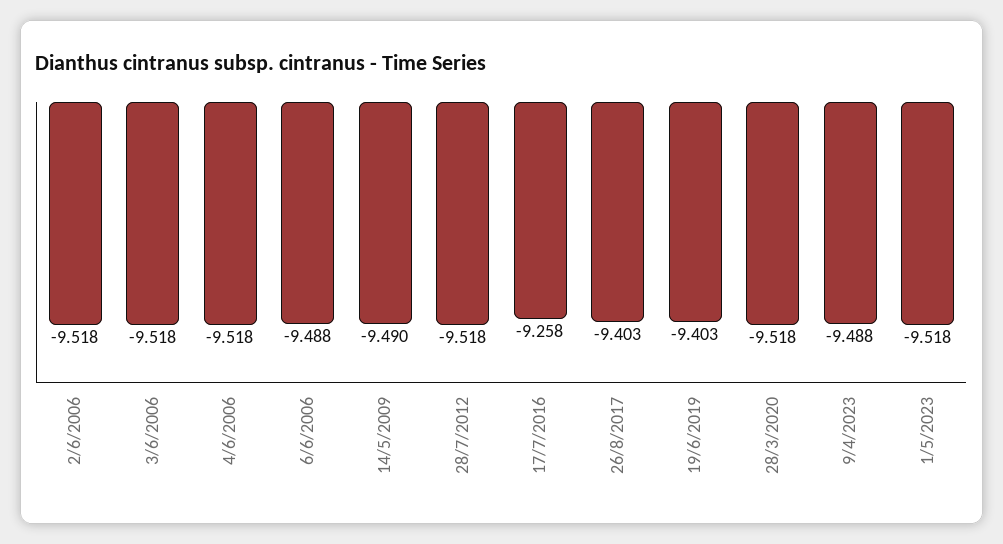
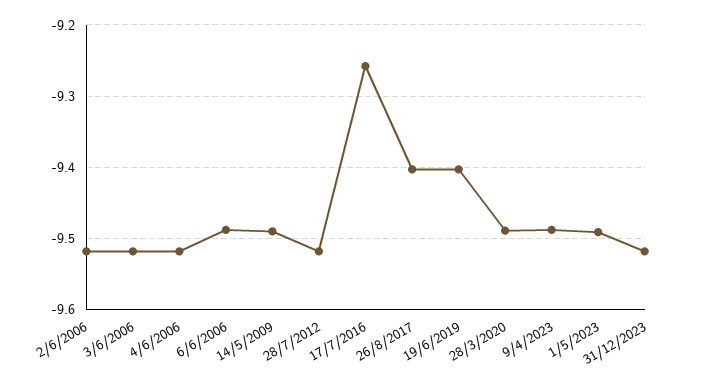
28/3/2020: -9.518 -> -9.49
1/5/2023: -9.518 -> -9.49
31/12/2023: none -> -9.52

